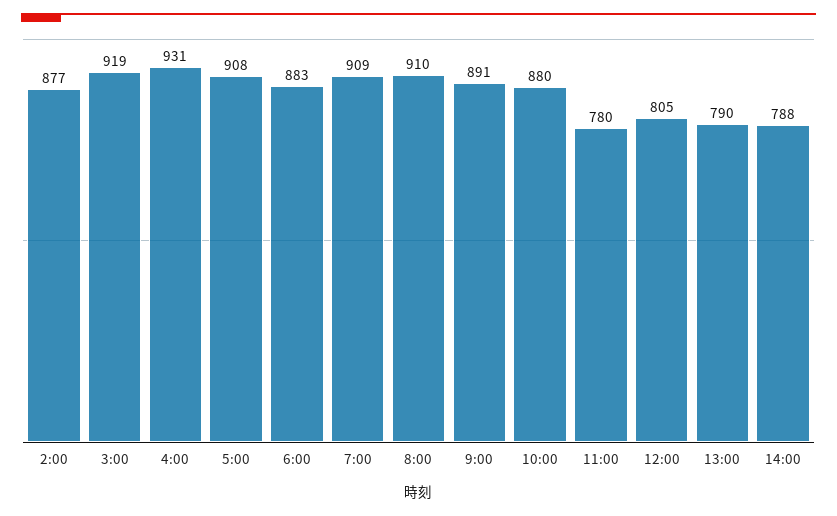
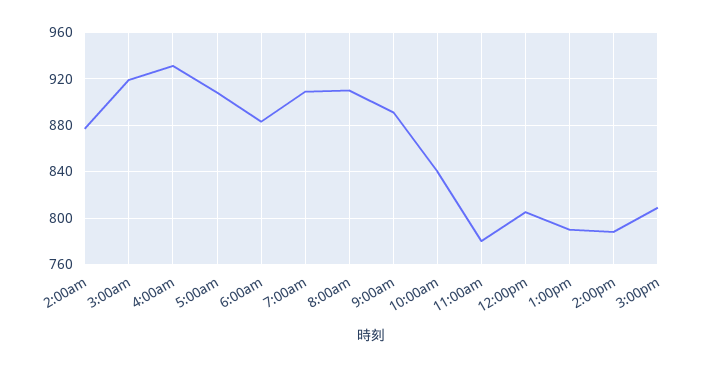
10:00: 880 -> 840
3:00pm: none -> 810

